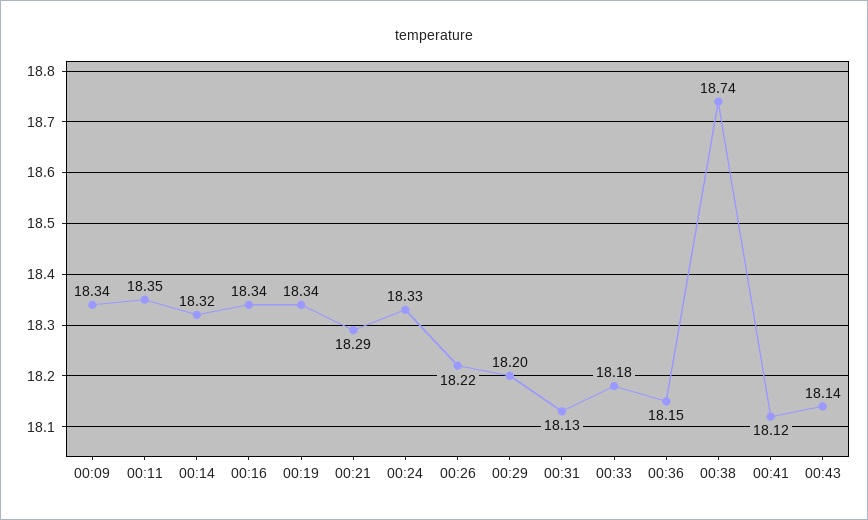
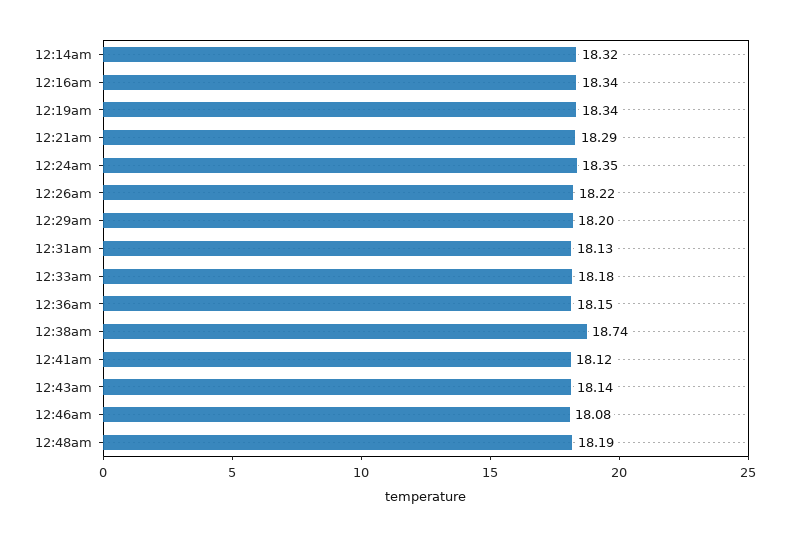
00:09: 18.34 -> none
00:11: 18.35 -> none
00:24: 18.33 -> 18.35
12:46am: none -> 18.08
12:48am: none -> 18.19

